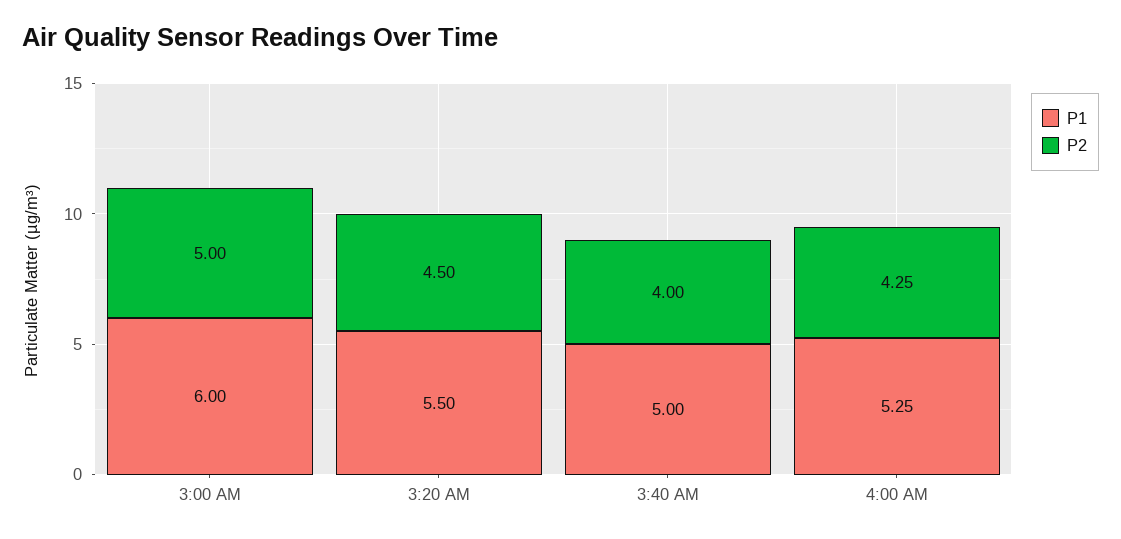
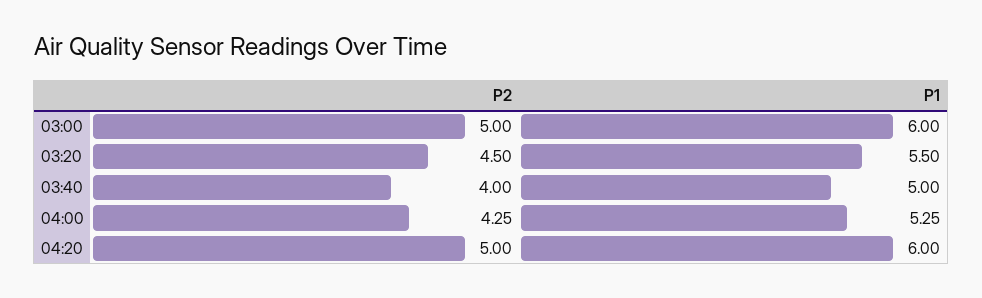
P2, 04:20: none -> 5
P1, 04:20: none -> 6

